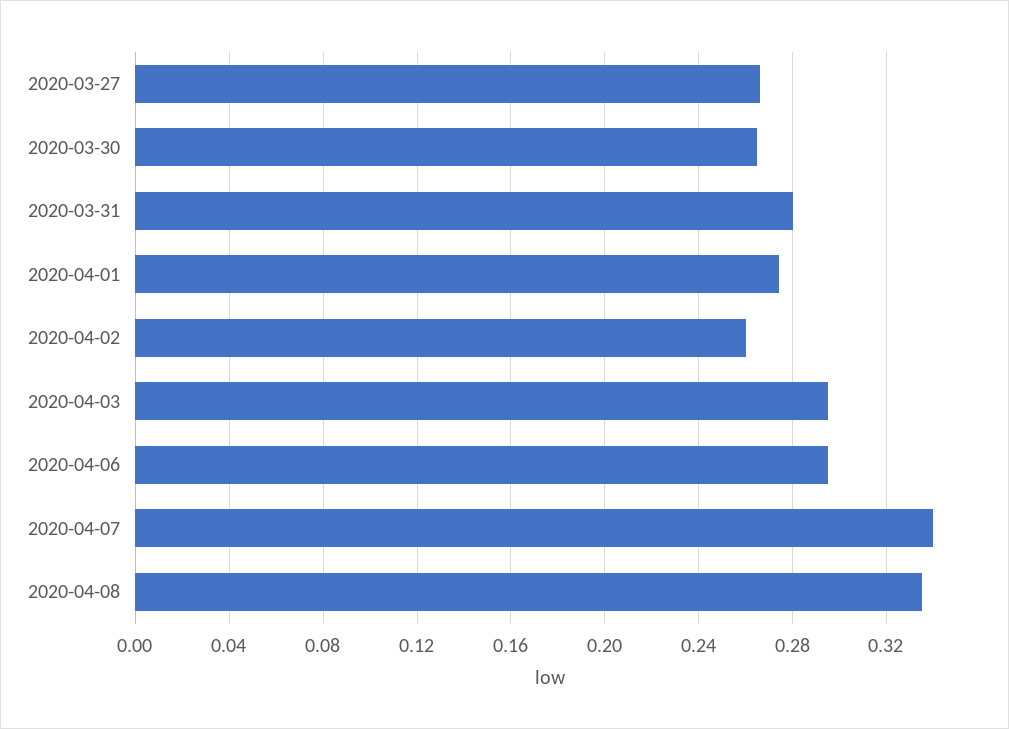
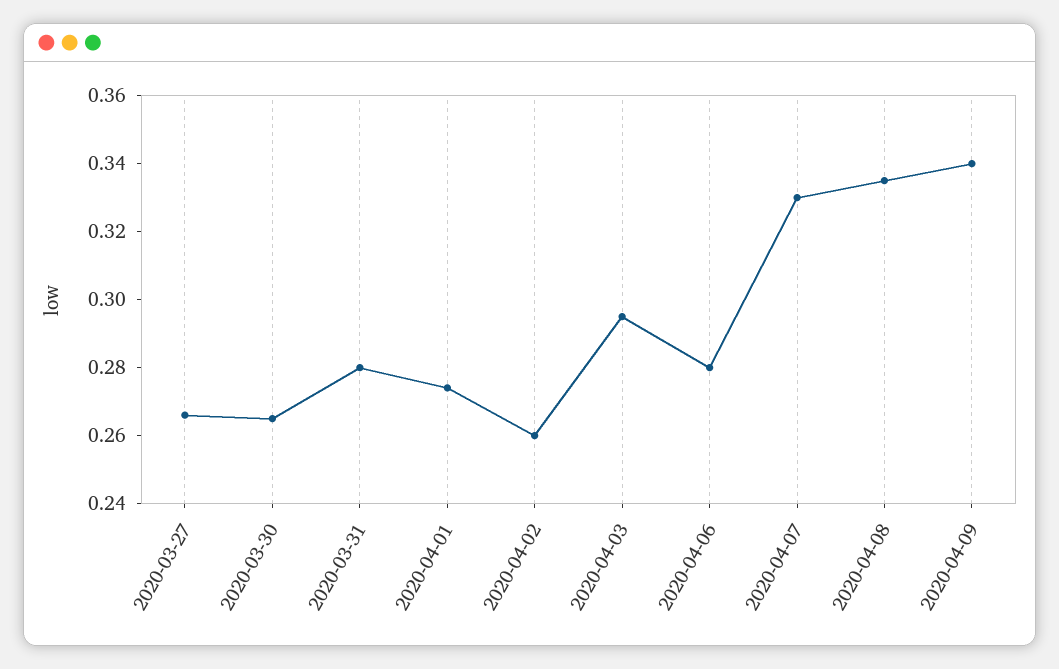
2020-04-06: 0.295 -> 0.28
2020-04-07: 0.34 -> 0.33
2020-04-09: none -> 0.34

